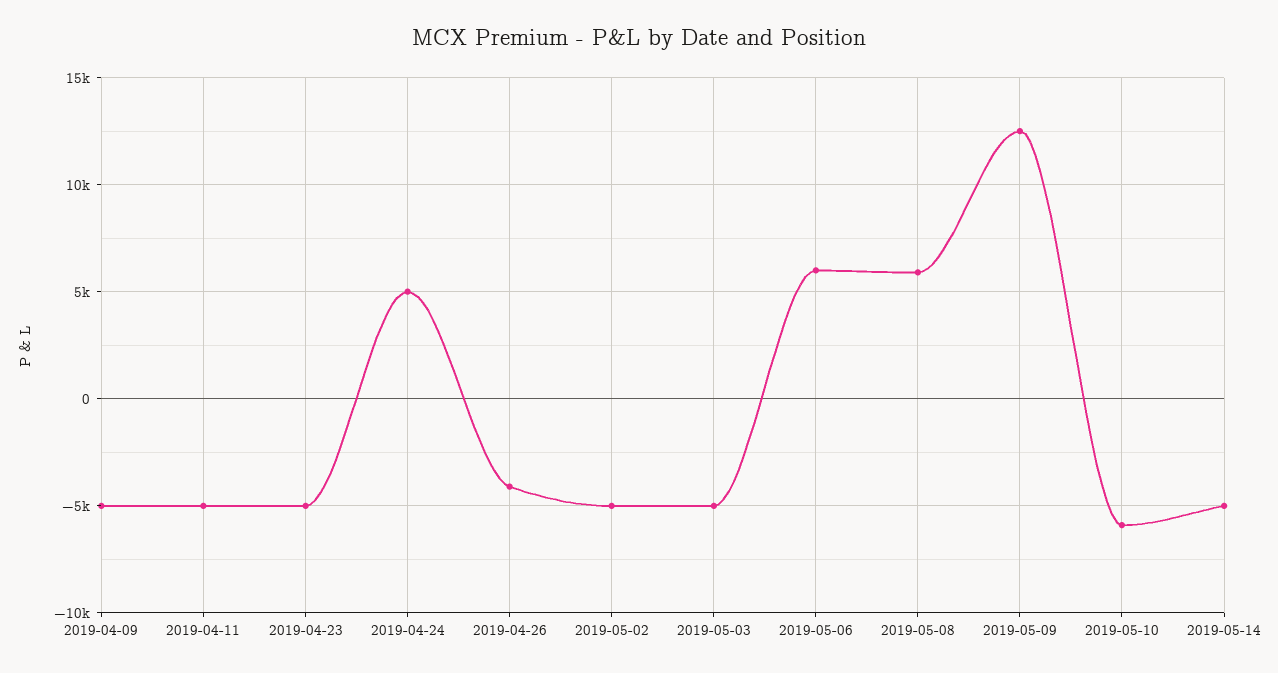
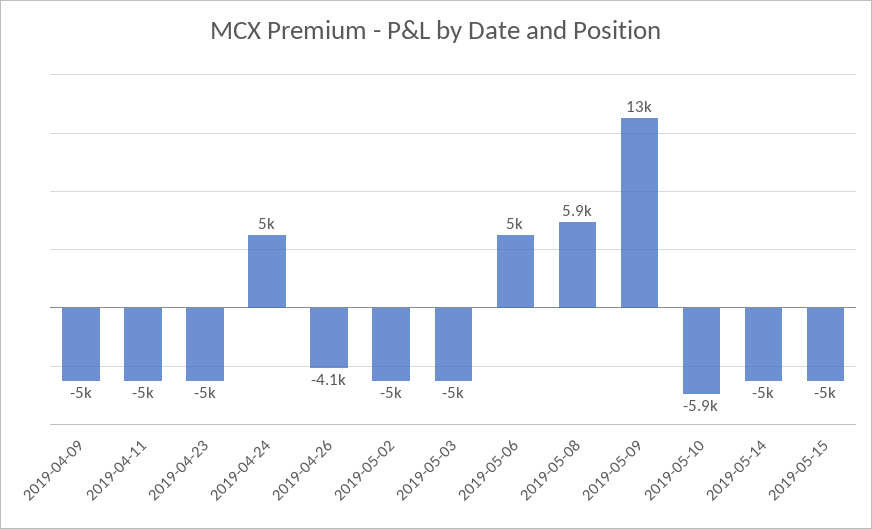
2019-05-06: 6000 -> 5000
2019-05-15: none -> -5000

